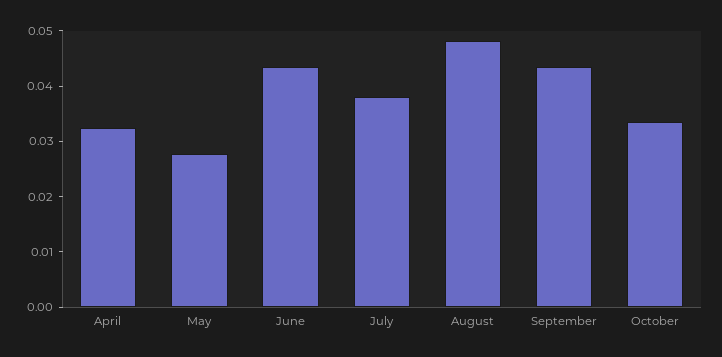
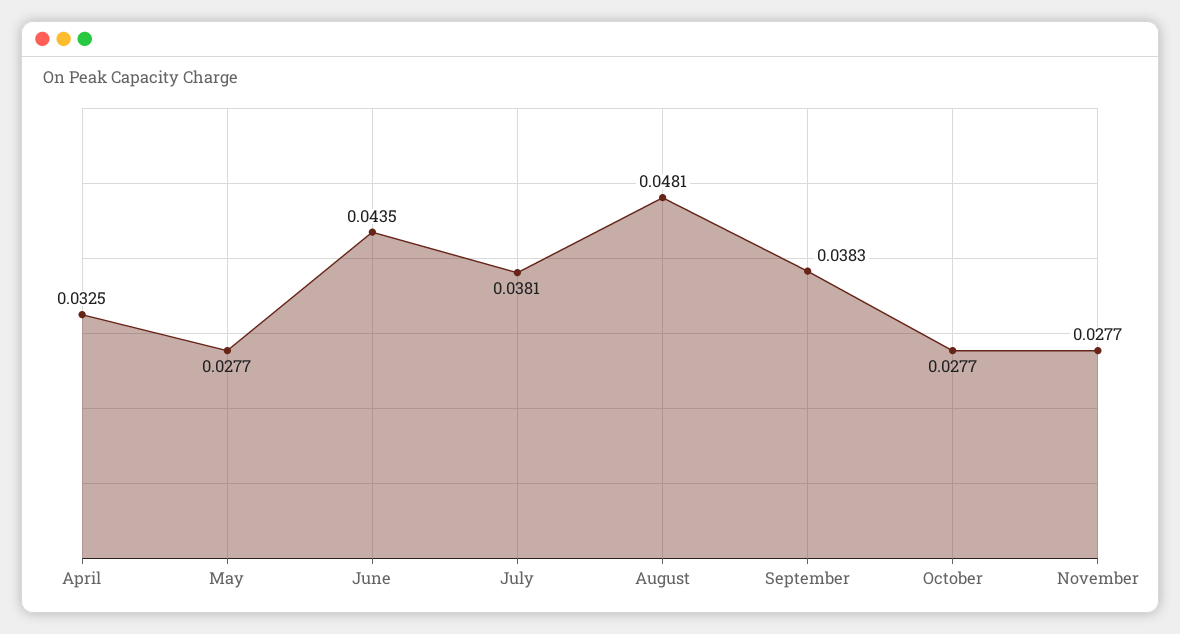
September: 0.044 -> 0.0383
October: 0.034 -> 0.0277
November: none -> 0.0277

